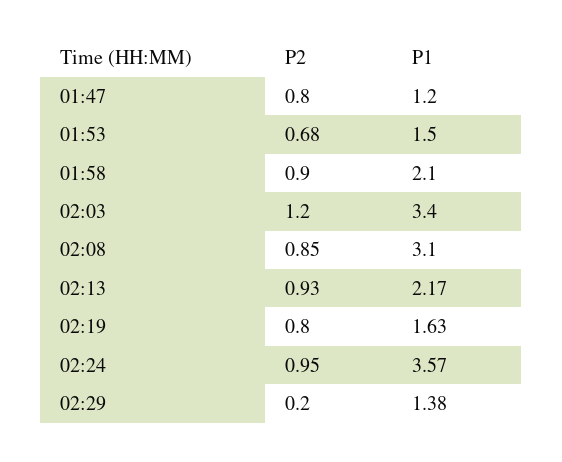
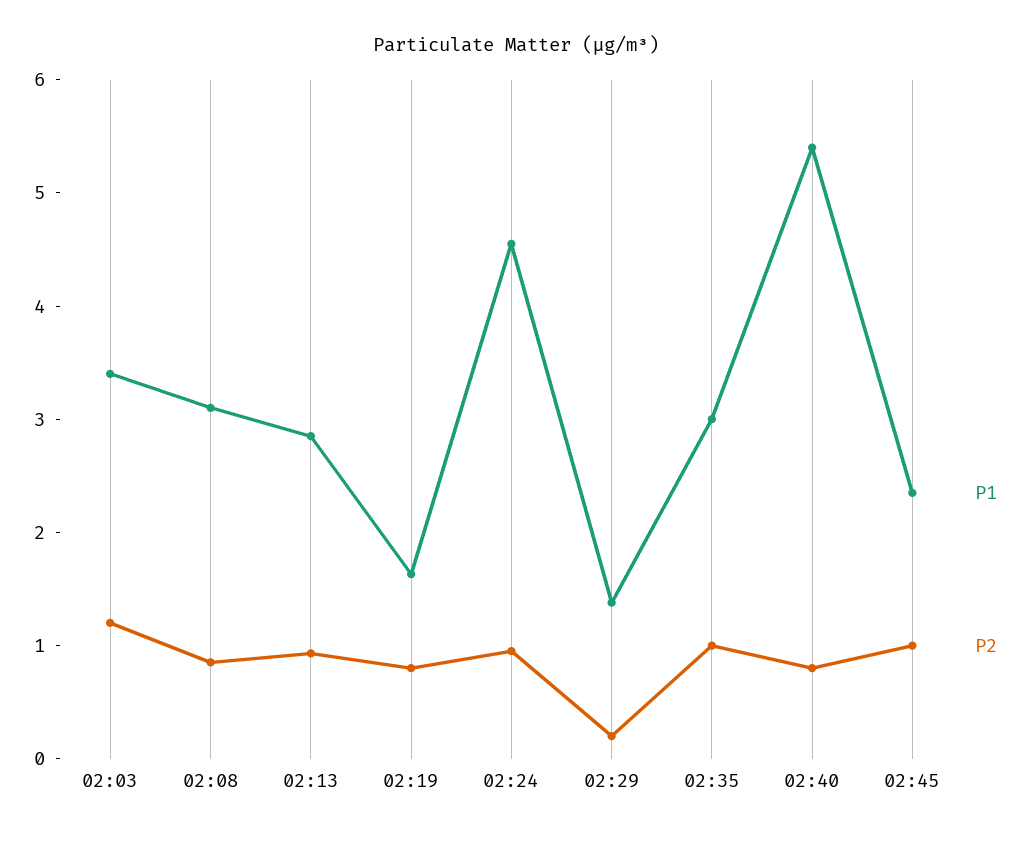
P2, 01:47: 0.8 -> none
P1, 01:47: 1.2 -> none
P2, 01:53: 0.68 -> none
P1, 01:53: 1.5 -> none
P2, 01:58: 0.9 -> none
P1, 01:58: 2.1 -> none
P1, 02:13: 2.17 -> 2.8
P1, 02:24: 3.57 -> 4.6
P1, 02:35: none -> 3
P2, 02:35: none -> 1
P1, 02:40: none -> 5.4
P2, 02:40: none -> 0.8
P1, 02:45: none -> 2.4
P2, 02:45: none -> 1

